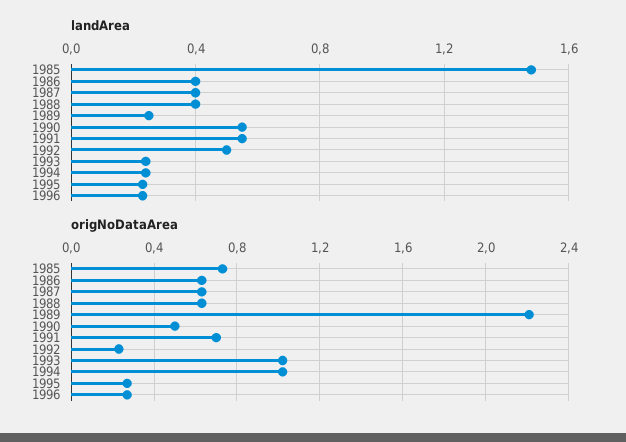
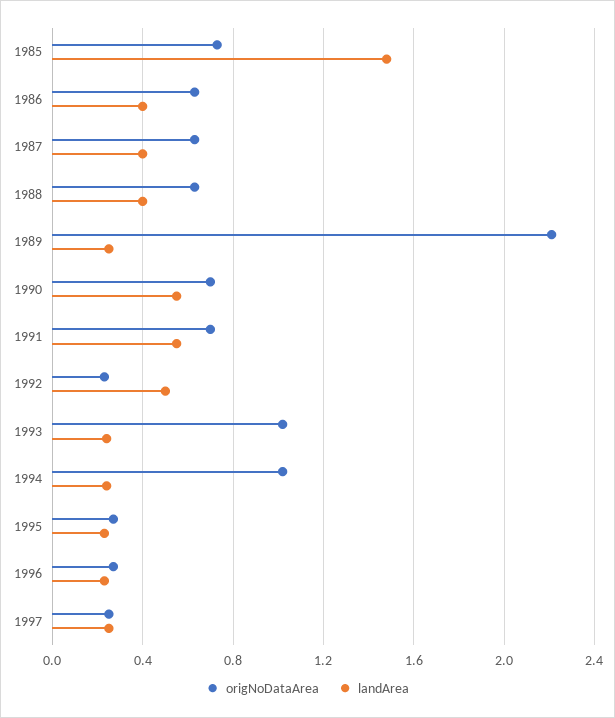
origNoDataArea, 1990: 0.5 -> 0.7
origNoDataArea, 1997: none -> 0.25
landArea, 1997: none -> 0.25

